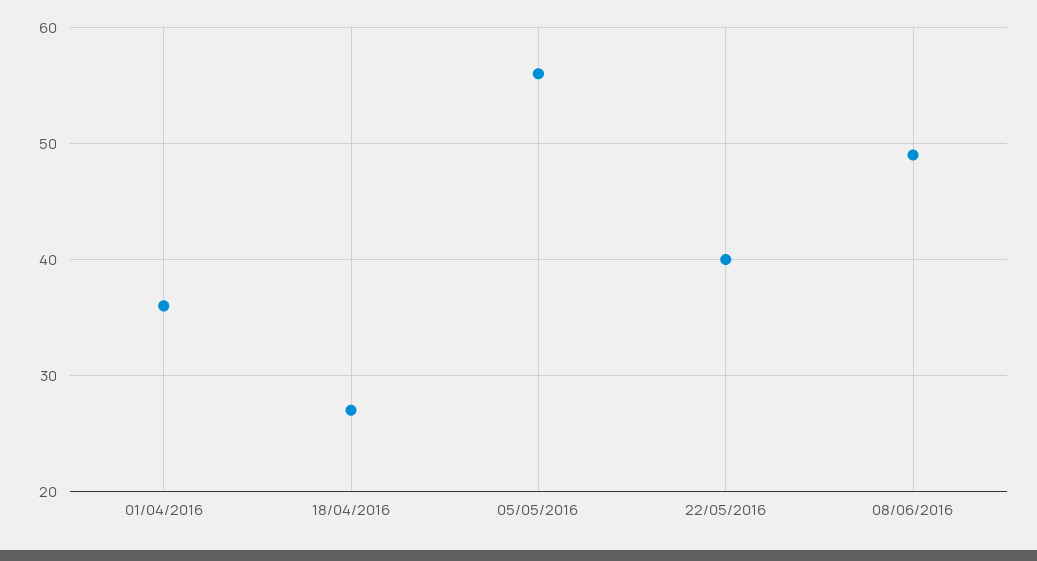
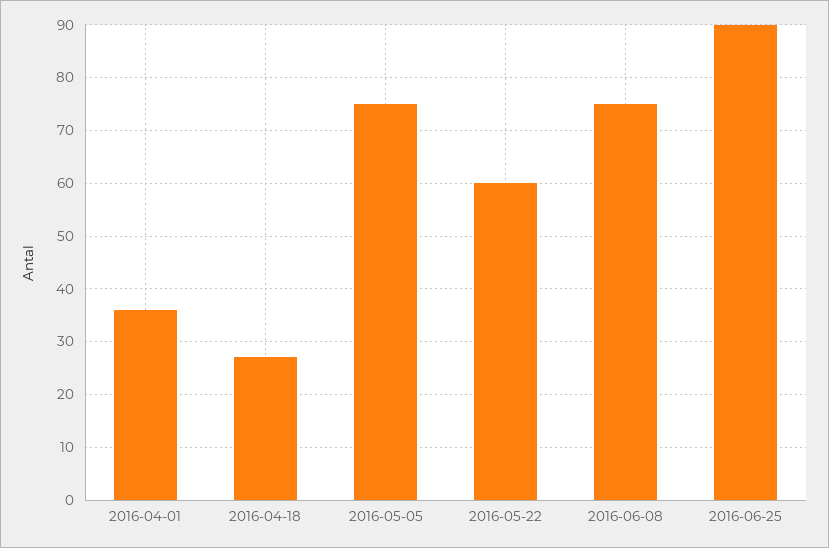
05/05/2016: 56 -> 75
22/05/2016: 40 -> 60
08/06/2016: 49 -> 75
2016-06-25: none -> 90

